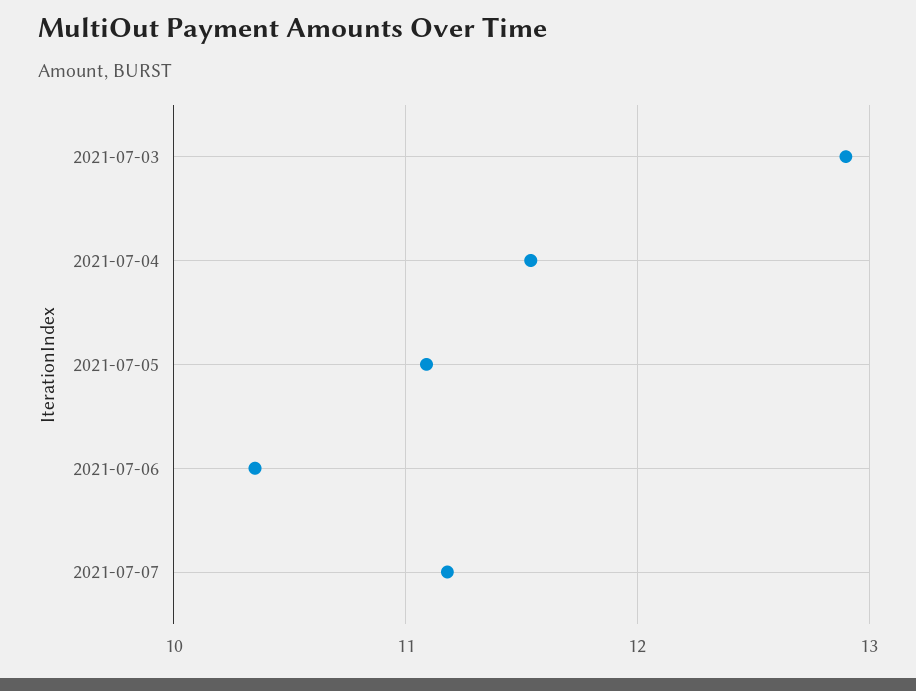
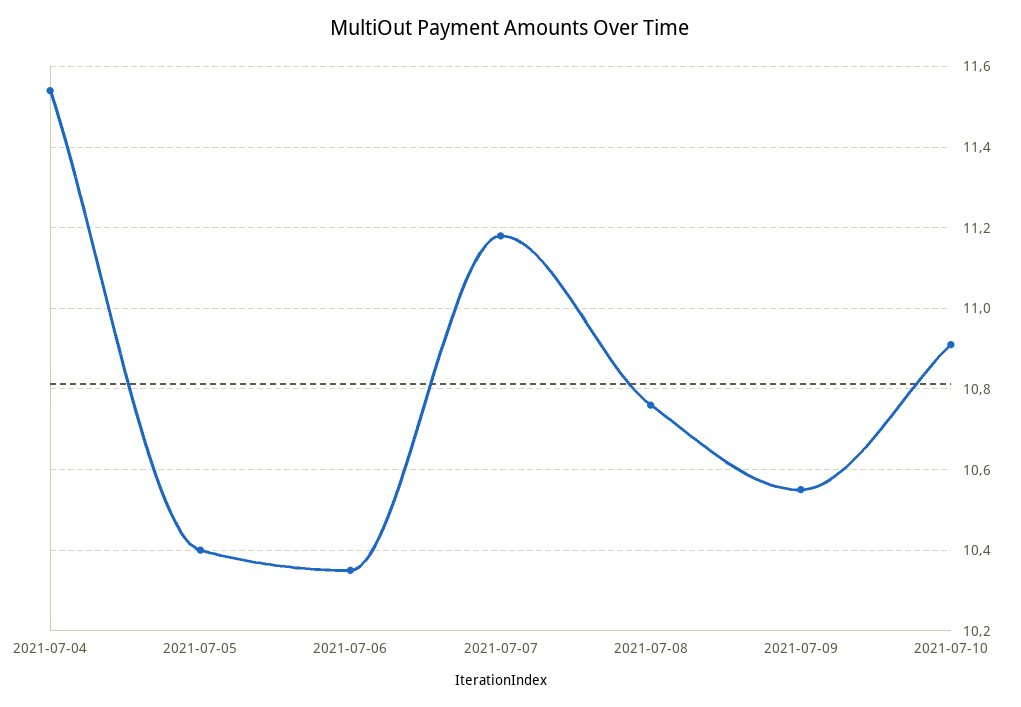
2021-07-03: 12.9 -> none
2021-07-05: 11.1 -> 10.4
2021-07-08: none -> 10.75
2021-07-09: none -> 10.55
2021-07-10: none -> 10.9

